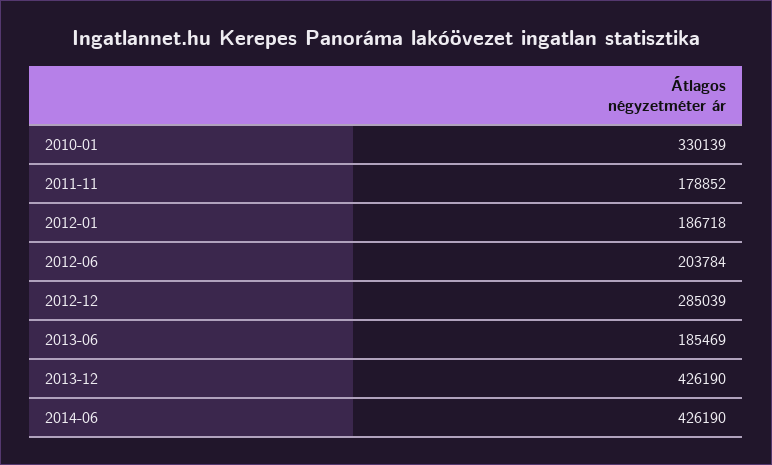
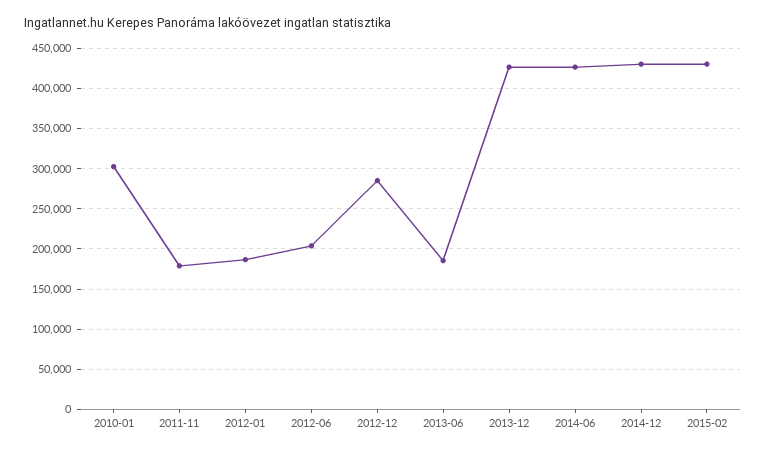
2010-01: 330139 -> 300000
2014-12: none -> 430000
2015-02: none -> 430000

